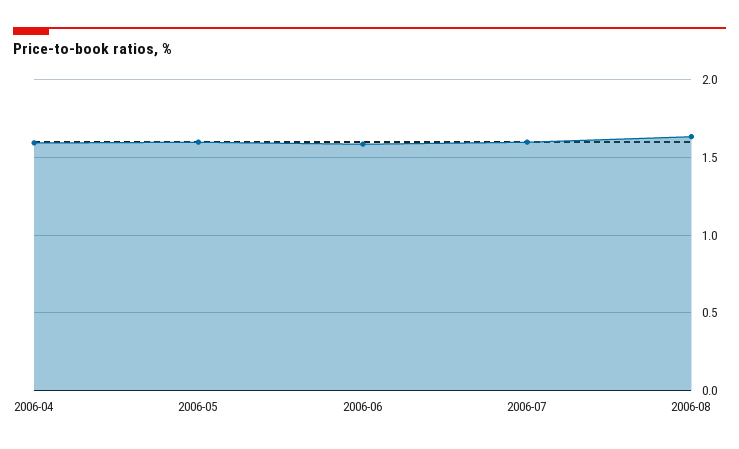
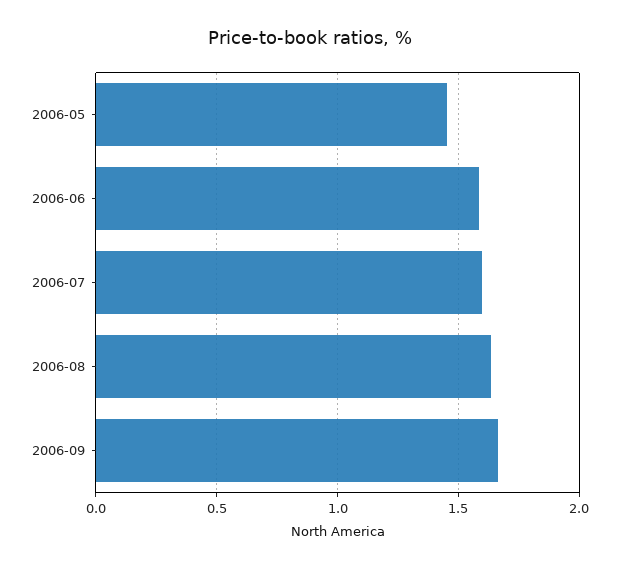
2006-04: 1.6 -> none
2006-05: 1.6 -> 1.45
2006-09: none -> 1.65

